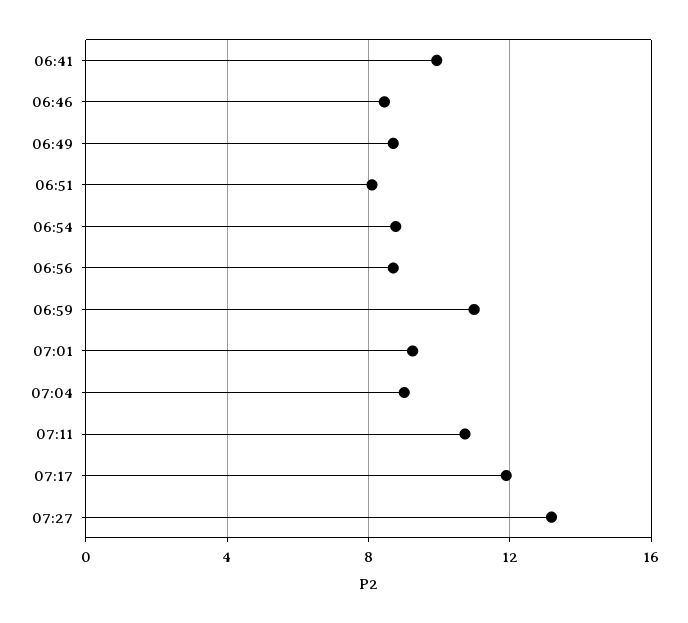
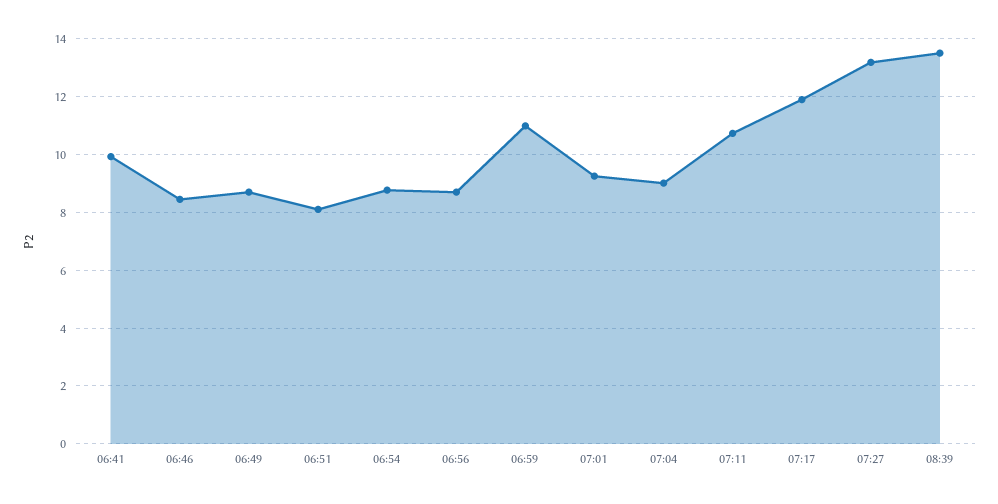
08:39: none -> 13.5

